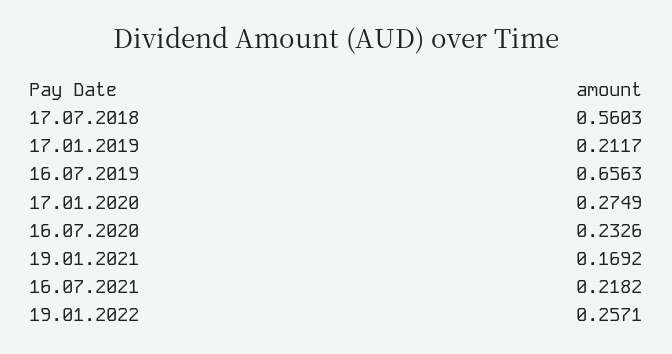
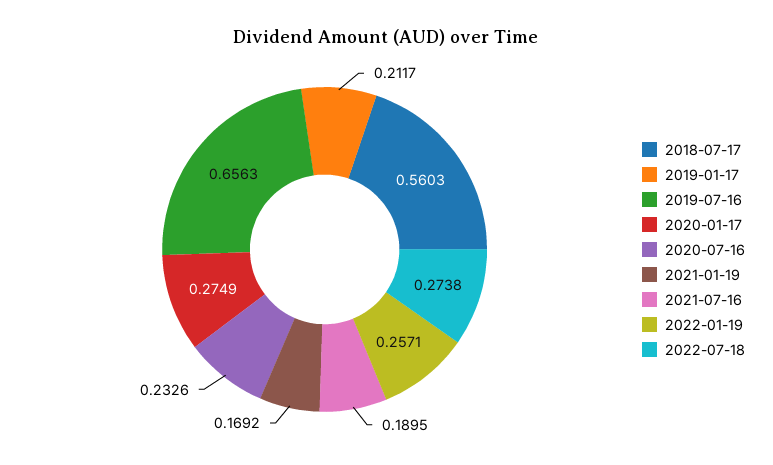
16.07.2021: 0.2182 -> 0.1895
2022-07-18: none -> 0.2738

